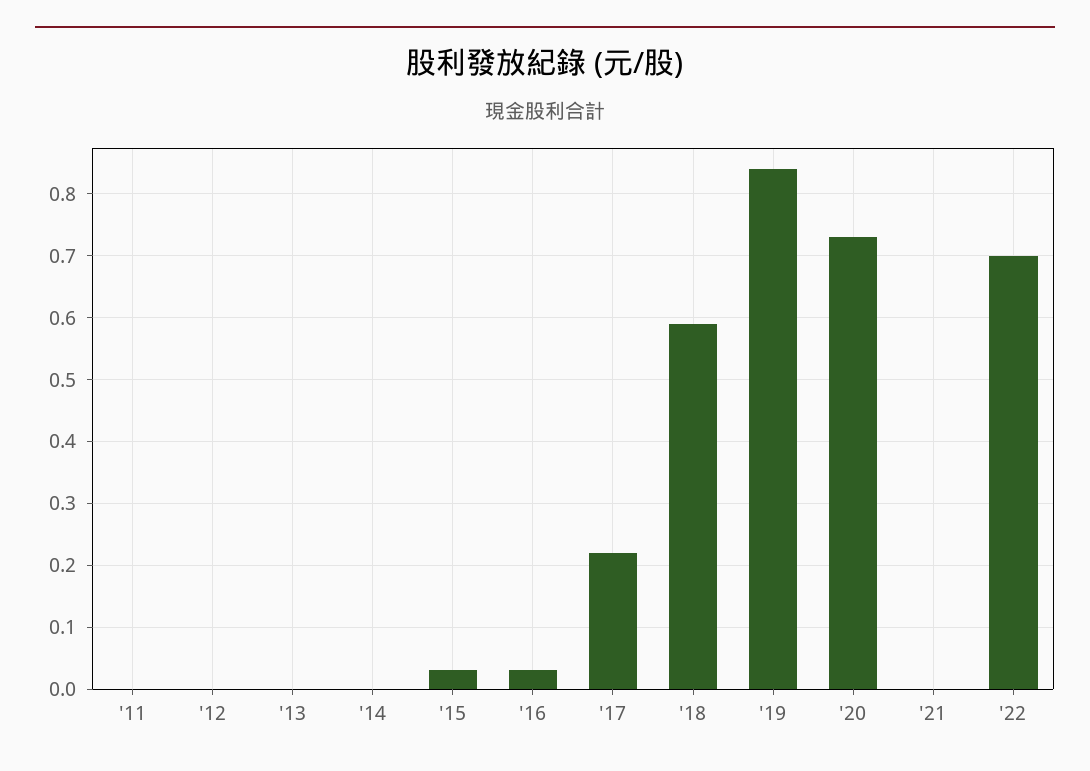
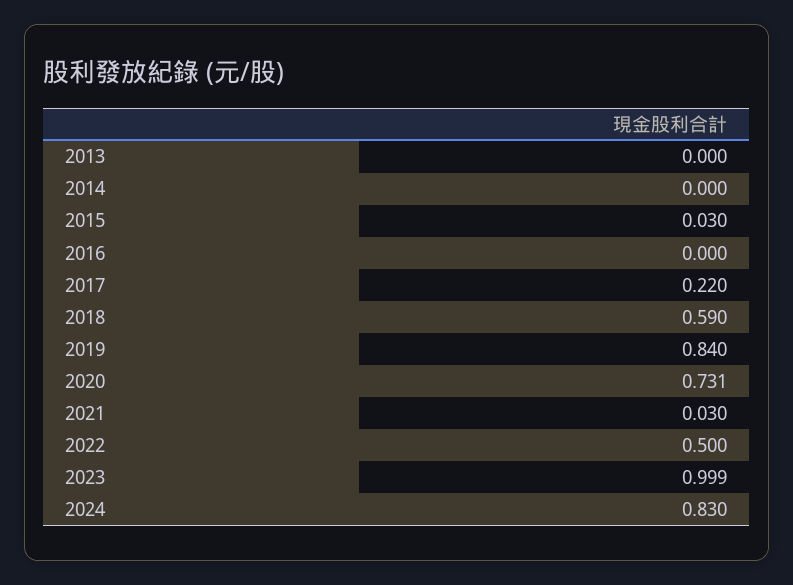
'11: 0 -> none
'12: 0 -> none
'16: 0.03 -> 0
'21: 0 -> 0.03
'22: 0.7 -> 0.5
2023: none -> 0.999
2024: none -> 0.83

